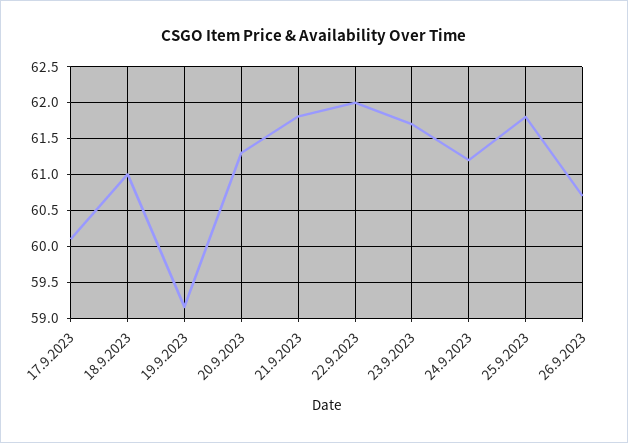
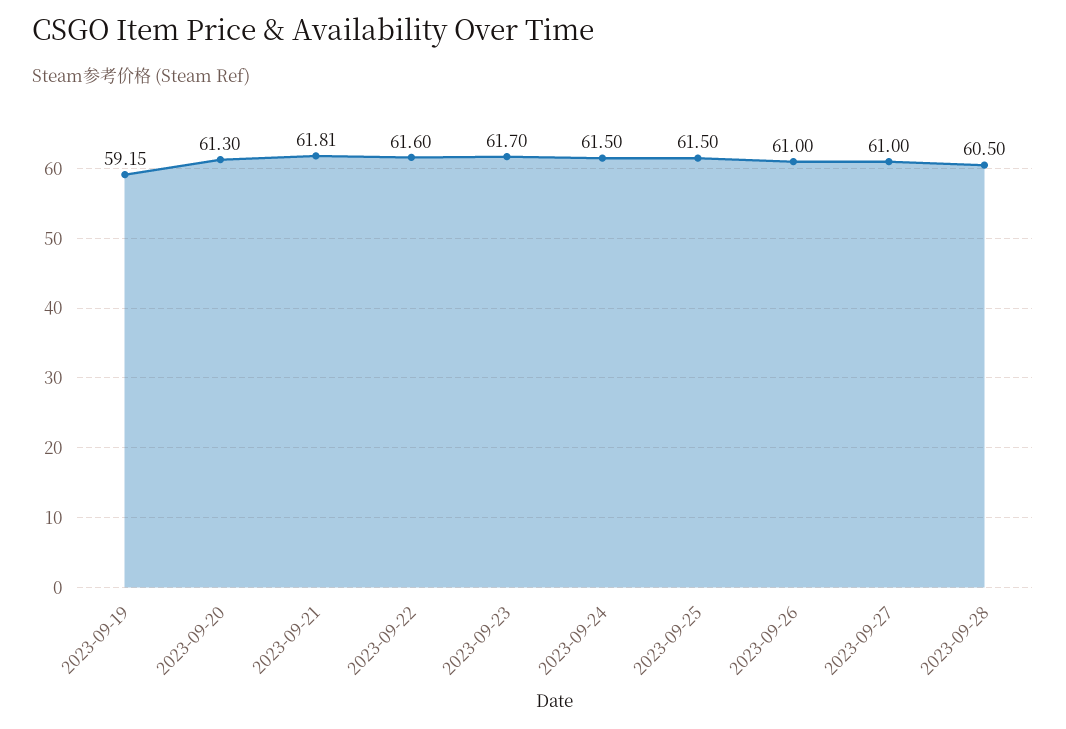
17.9.2023: 60.1 -> none
18.9.2023: 61 -> none
22.9.2023: 62 -> 61.6
24.9.2023: 61.2 -> 61.5
25.9.2023: 61.8 -> 61.5
26.9.2023: 60.7 -> 61
2023-09-27: none -> 61
2023-09-28: none -> 60.5

